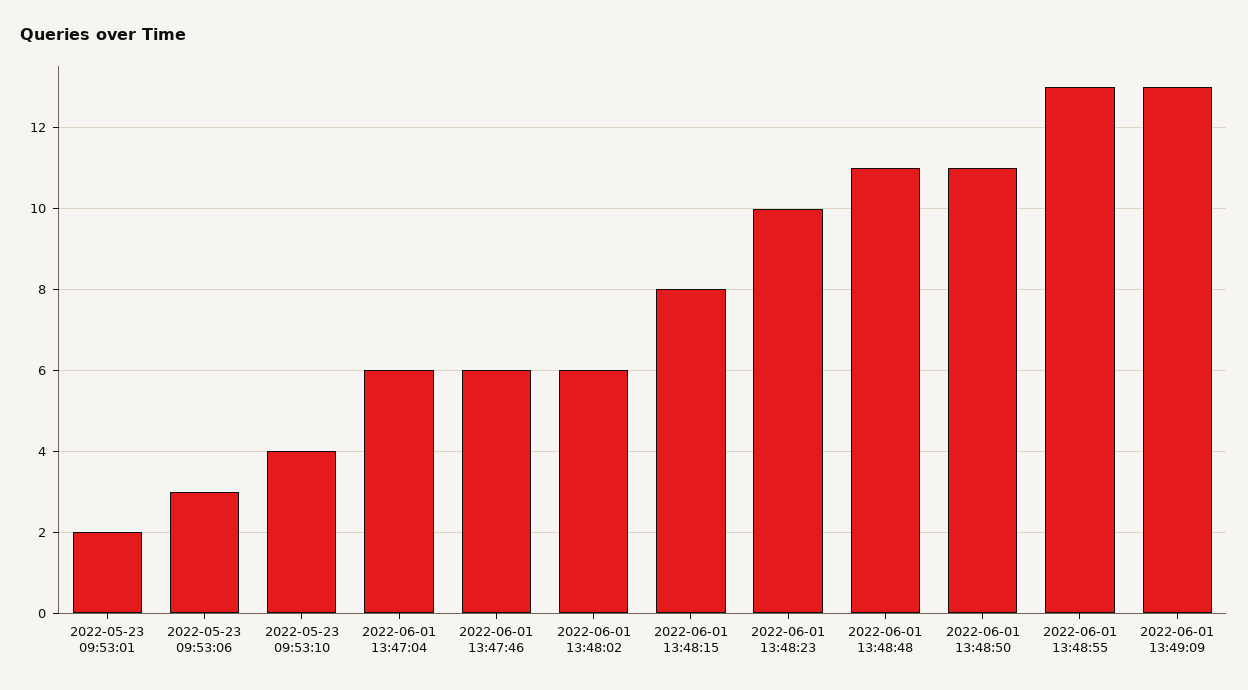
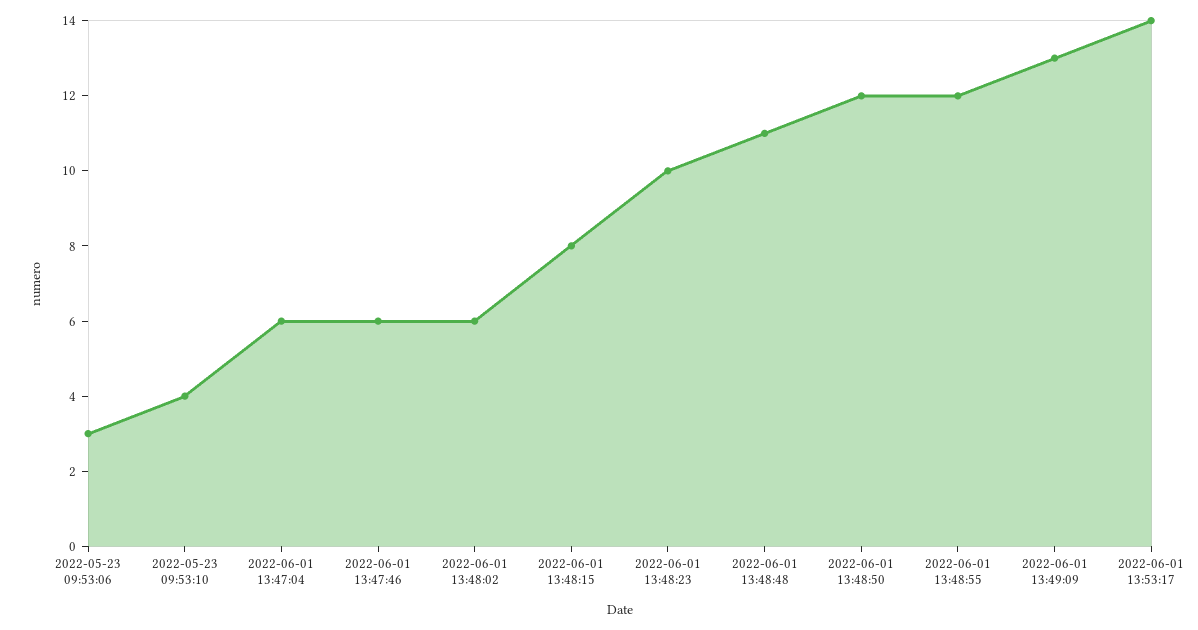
2022-05-23 09:53:01: 2 -> none
2022-06-01 13:48:50: 11 -> 12
2022-06-01 13:48:55: 13 -> 12
2022-06-01 13:53:17: none -> 14

